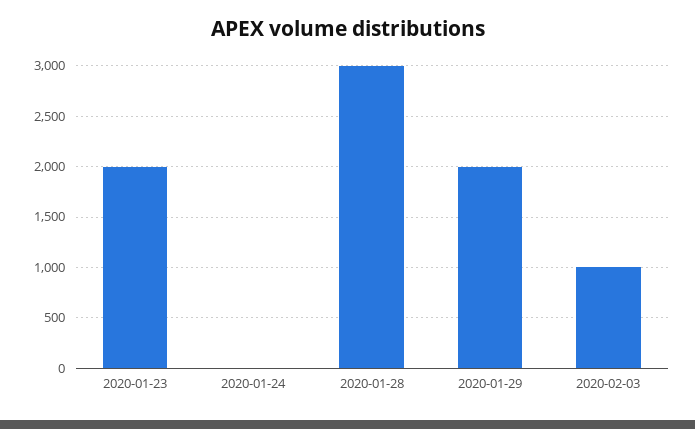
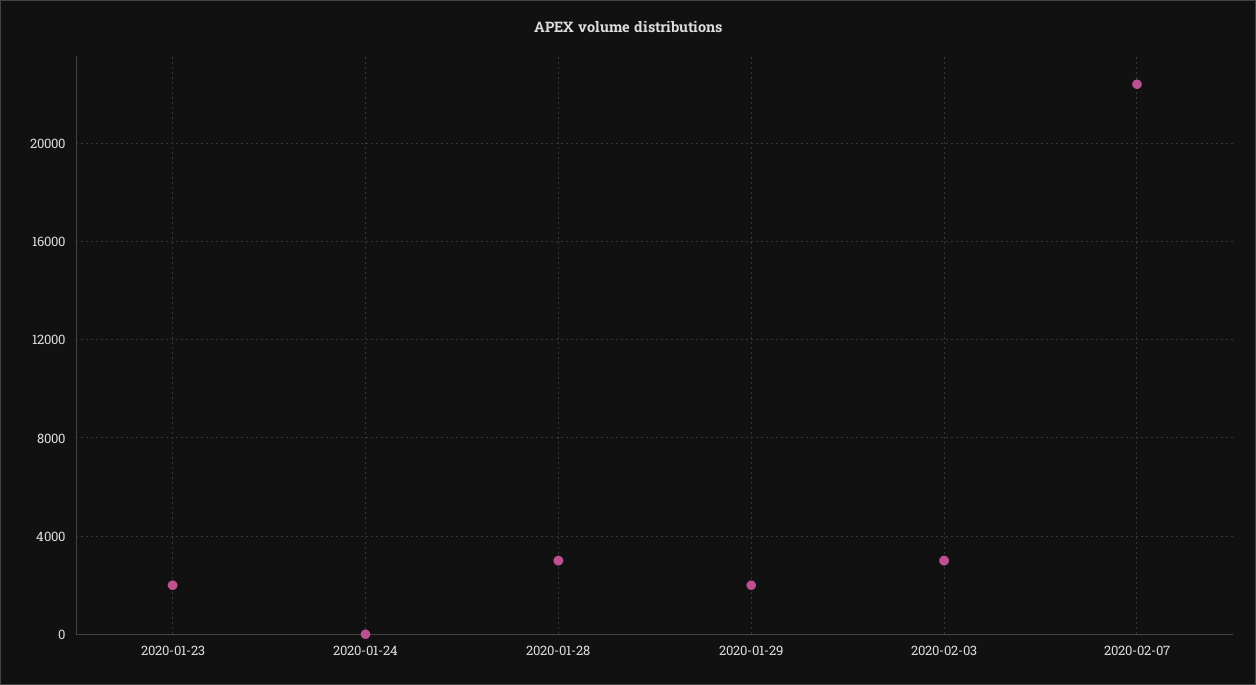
2020-02-03: 1000 -> 3000
2020-02-07: none -> 22500

